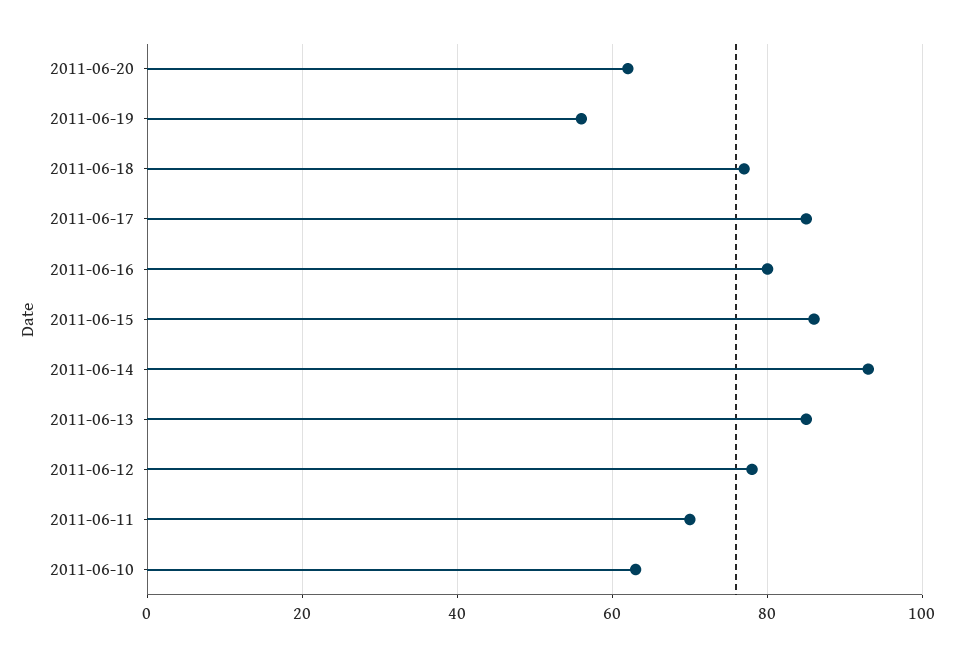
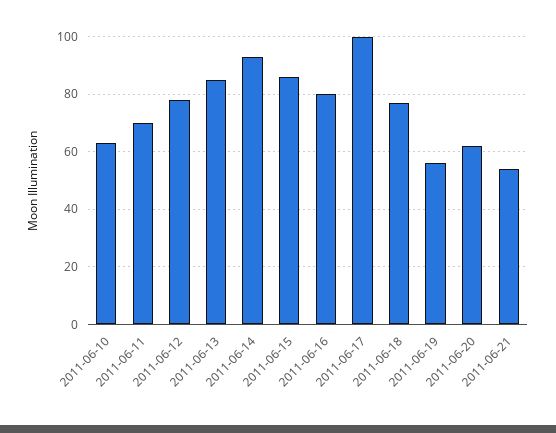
2011-06-17: 85 -> 100
2011-06-21: none -> 55

